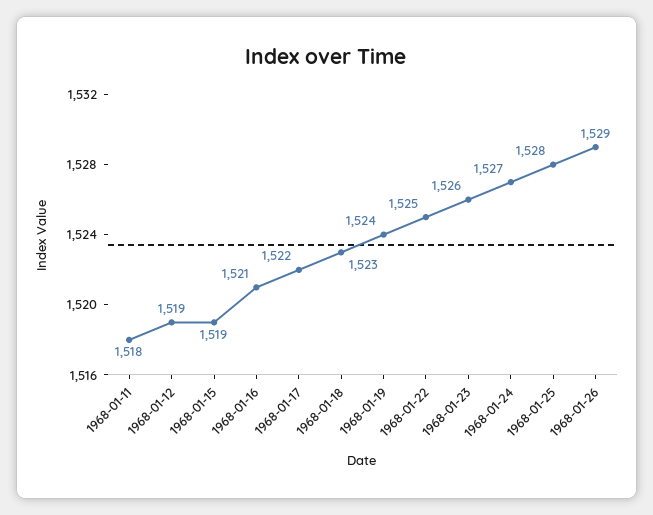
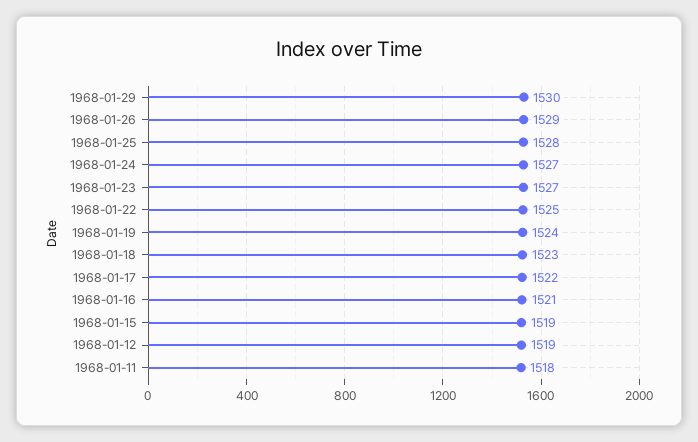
1968-01-23: 1526 -> 1527
1968-01-29: none -> 1530

